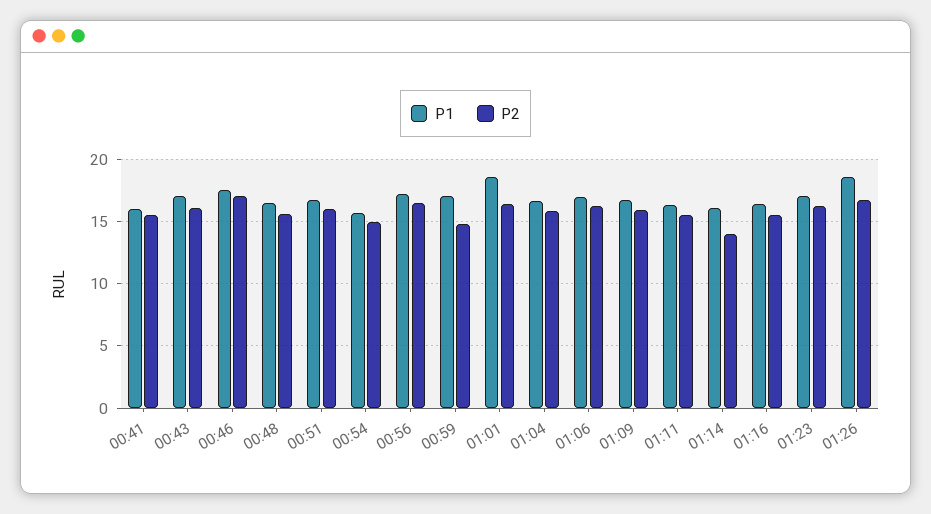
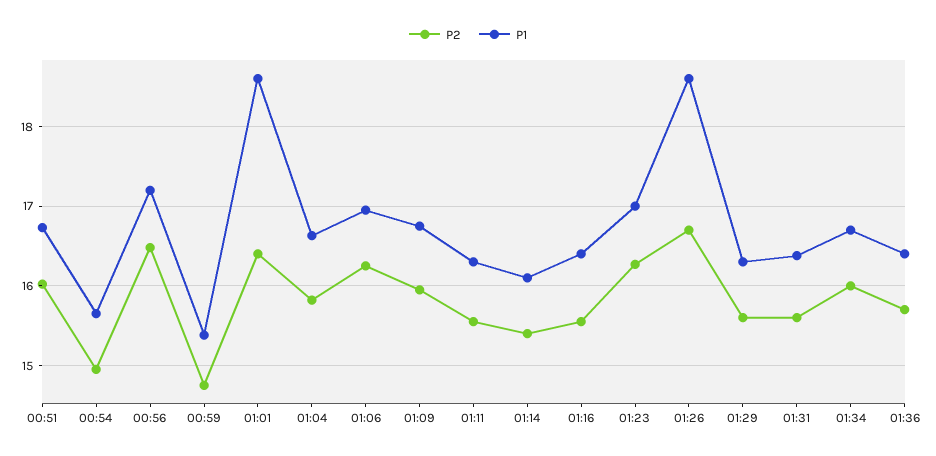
P1, 00:41: 16 -> none
P2, 00:41: 15.5 -> none
P1, 00:43: 17 -> none
P2, 00:43: 16 -> none
P1, 00:46: 17.5 -> none
P2, 00:46: 17 -> none
P1, 00:48: 16.5 -> none
P2, 00:48: 15.5 -> none
P1, 00:59: 17 -> 15.4
P2, 01:14: 14 -> 15.4
P2, 01:29: none -> 15.6
P1, 01:29: none -> 16.3
P2, 01:31: none -> 15.6
P1, 01:31: none -> 16.4
P2, 01:34: none -> 16
P1, 01:34: none -> 16.7
P2, 01:36: none -> 15.7
P1, 01:36: none -> 16.4

